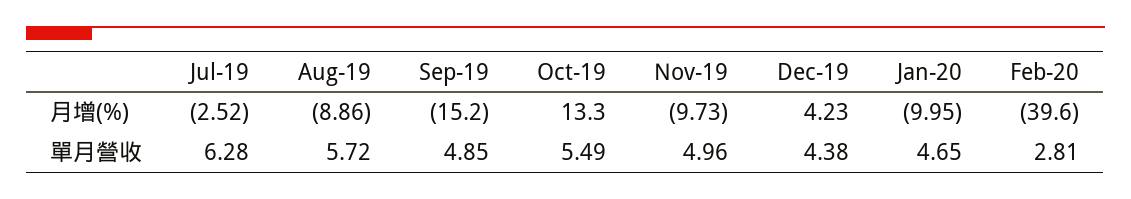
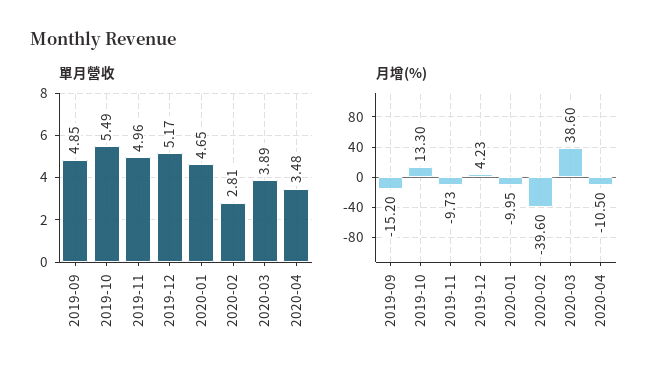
月增(%), Jul-19: -2.52 -> none
月增(%), Aug-19: -8.86 -> none
單月營收, Jul-19: 6.28 -> none
單月營收, Aug-19: 5.72 -> none
單月營收, Dec-19: 4.38 -> 5.17
單月營收, 2020-03: none -> 3.89
單月營收, 2020-04: none -> 3.48
月增(%), 2020-03: none -> 38.6
月增(%), 2020-04: none -> -10.5

